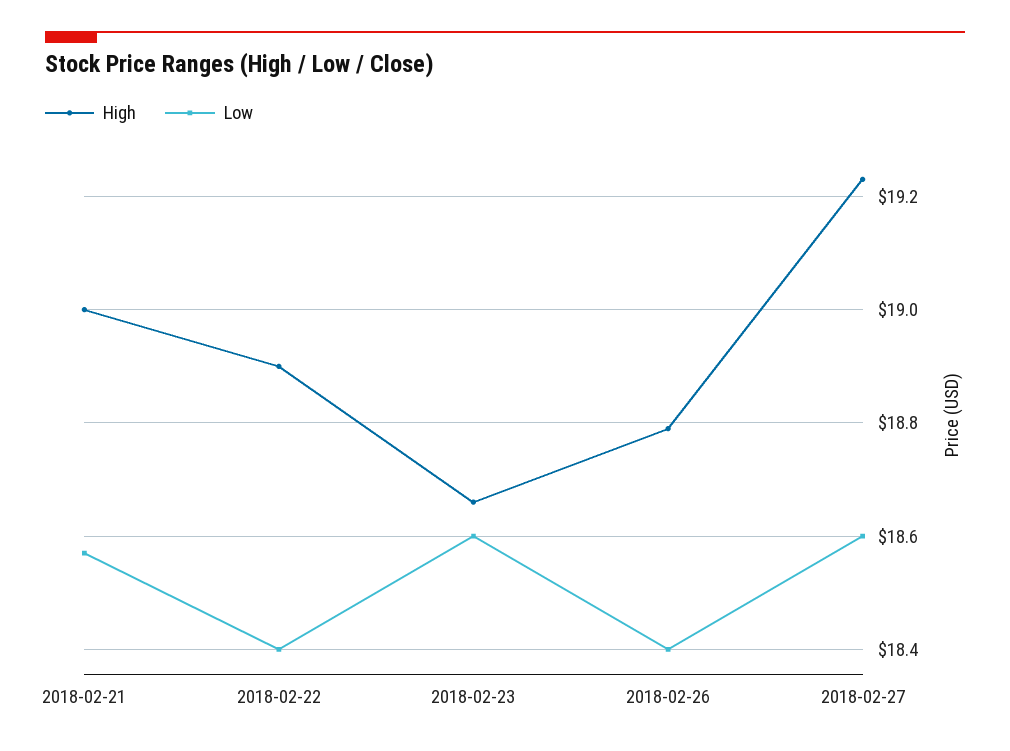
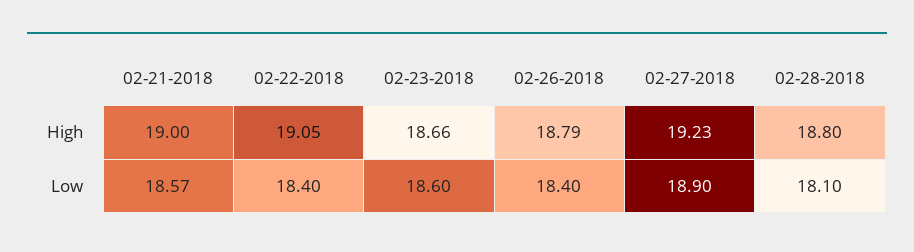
High, 2018-02-22: 18.9 -> 19.05
Low, 2018-02-27: 18.6 -> 18.9
High, 02-28-2018: none -> 18.8
Low, 02-28-2018: none -> 18.1

